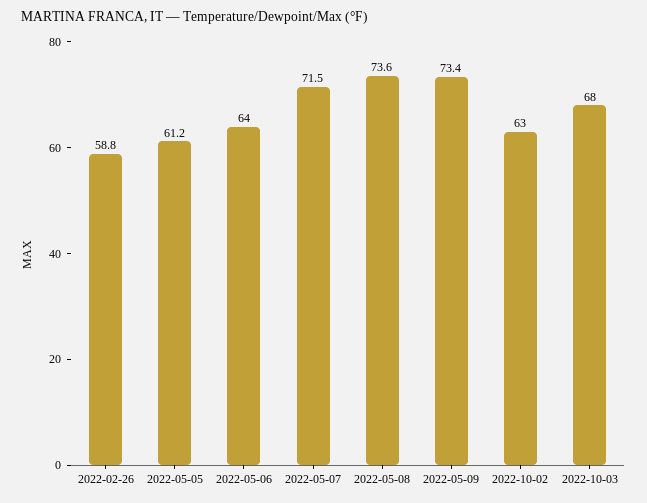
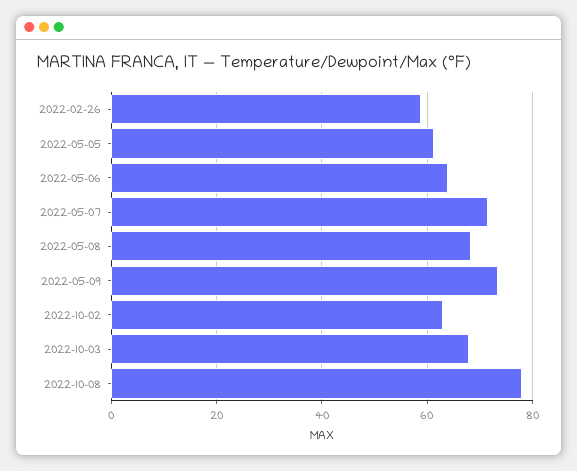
2022-05-08: 73.6 -> 68
2022-10-08: none -> 78

